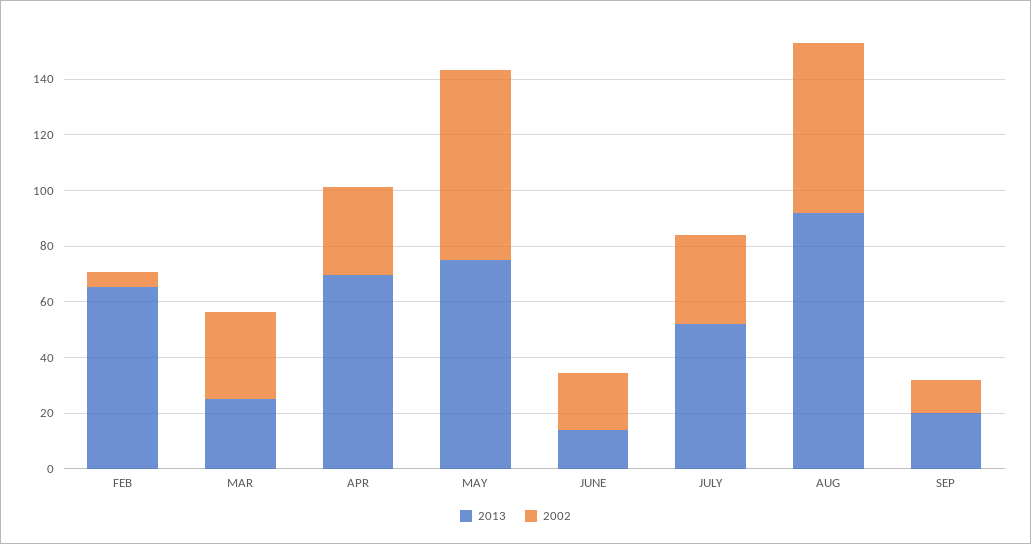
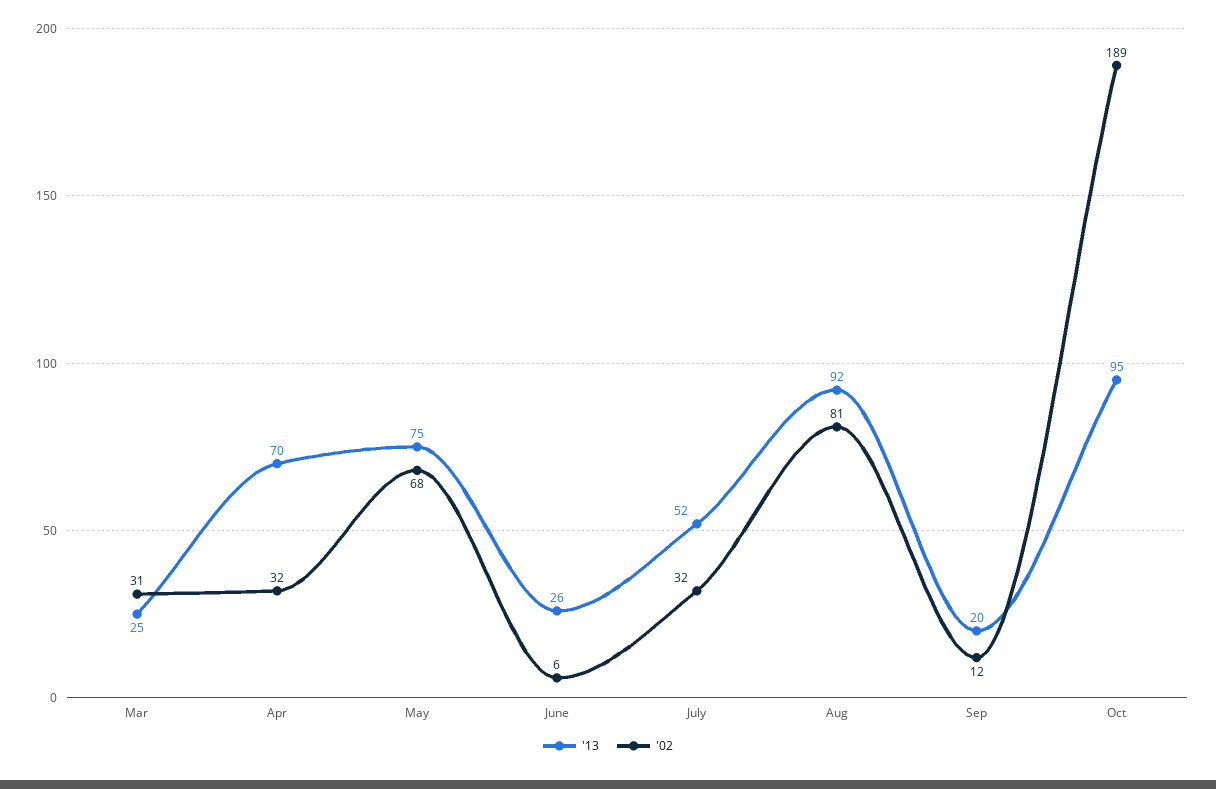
2013, FEB: 65 -> none
2002, FEB: 5 -> none
2013, JUNE: 15 -> 26
2002, JUNE: 20 -> 6
2002, AUG: 60 -> 81
2013, Oct: none -> 95
2002, Oct: none -> 189

